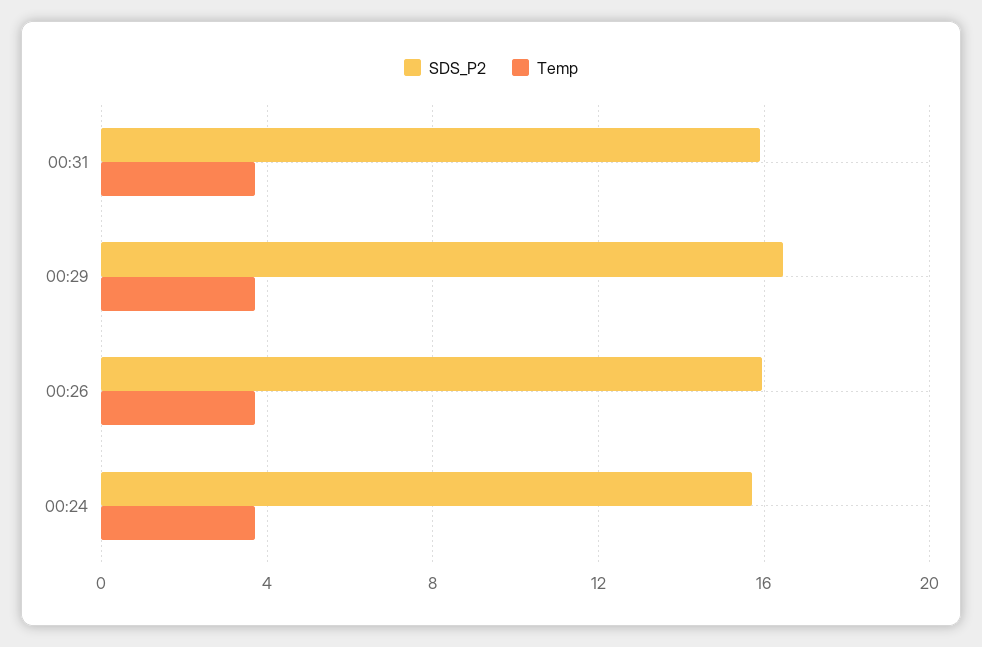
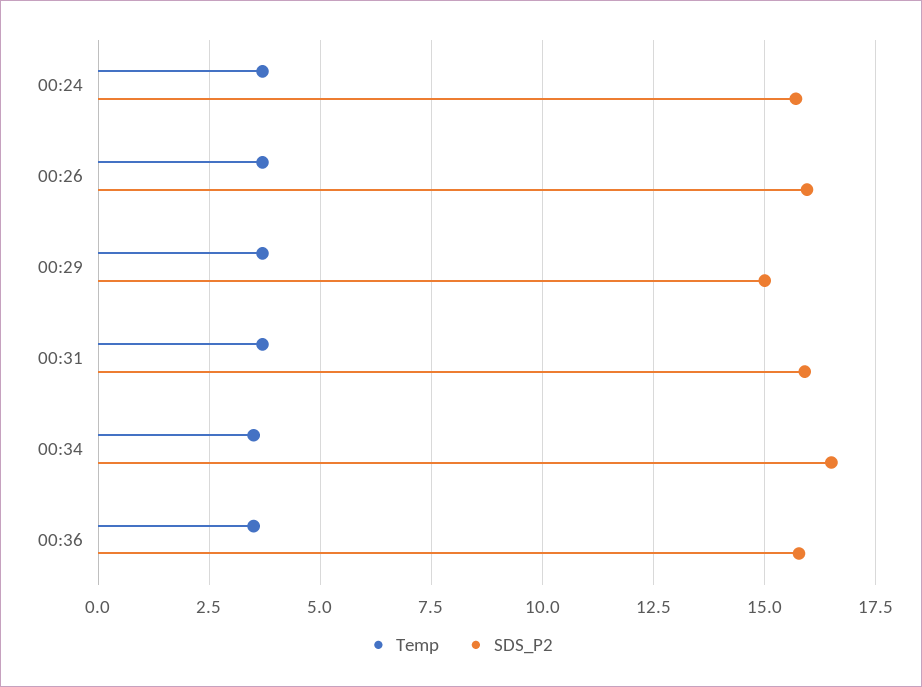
SDS_P2, 00:29: 16.5 -> 15
Temp, 00:34: none -> 3.5
SDS_P2, 00:34: none -> 16.5
Temp, 00:36: none -> 3.5
SDS_P2, 00:36: none -> 15.75

